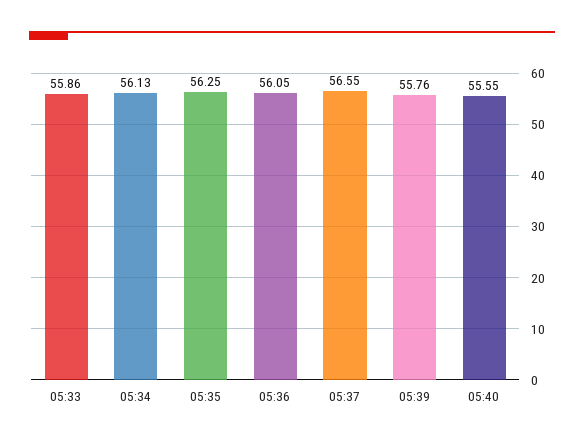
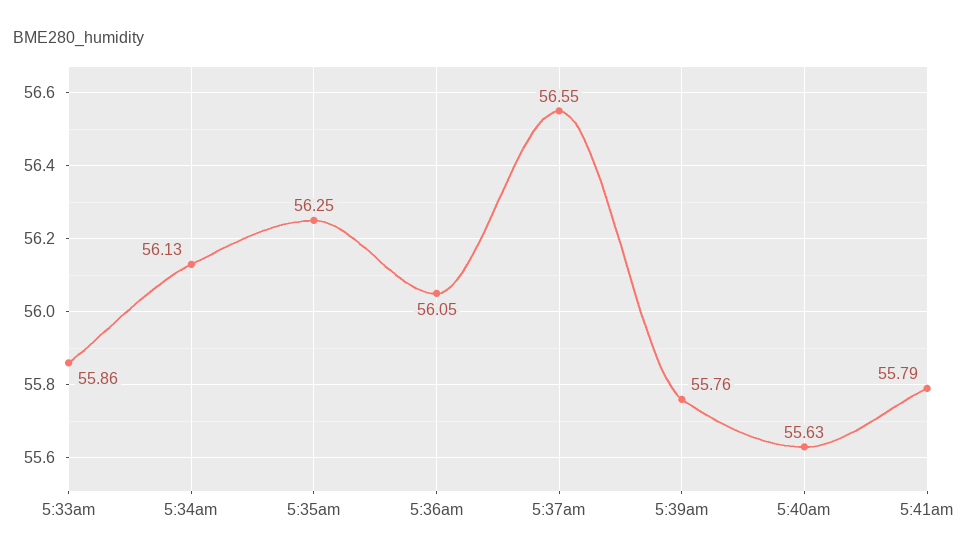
05:40: 55.55 -> 55.63
5:41am: none -> 55.79

